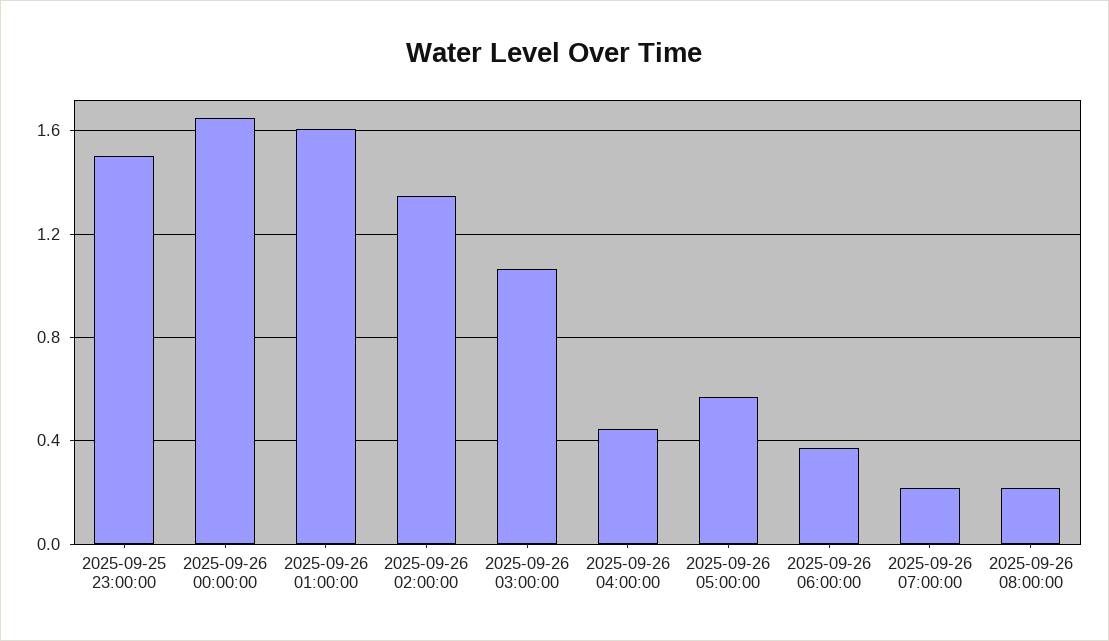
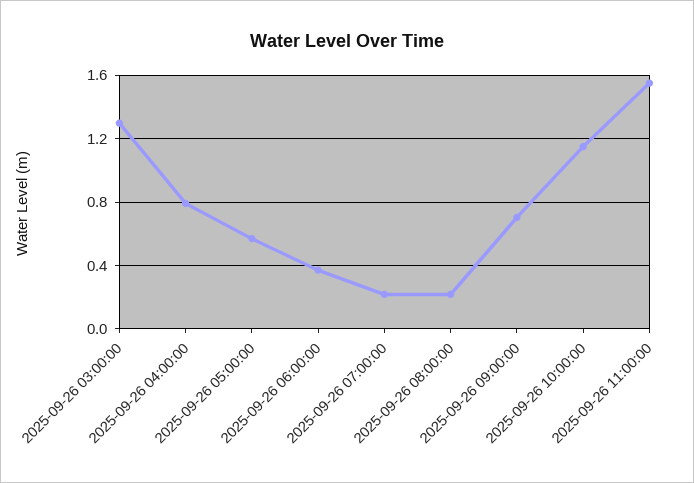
2025-09-25 23:00:00: 1.5 -> none
2025-09-26 00:00:00: 1.65 -> none
2025-09-26 01:00:00: 1.6 -> none
2025-09-26 02:00:00: 1.35 -> none
2025-09-26 03:00:00: 1.05 -> 1.3
2025-09-26 04:00:00: 0.45 -> 0.8
2025-09-26 09:00:00: none -> 0.7
2025-09-26 10:00:00: none -> 1.15
2025-09-26 11:00:00: none -> 1.55

